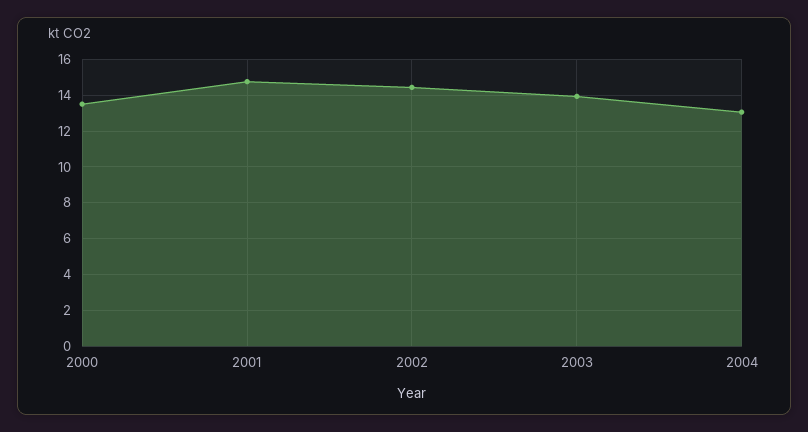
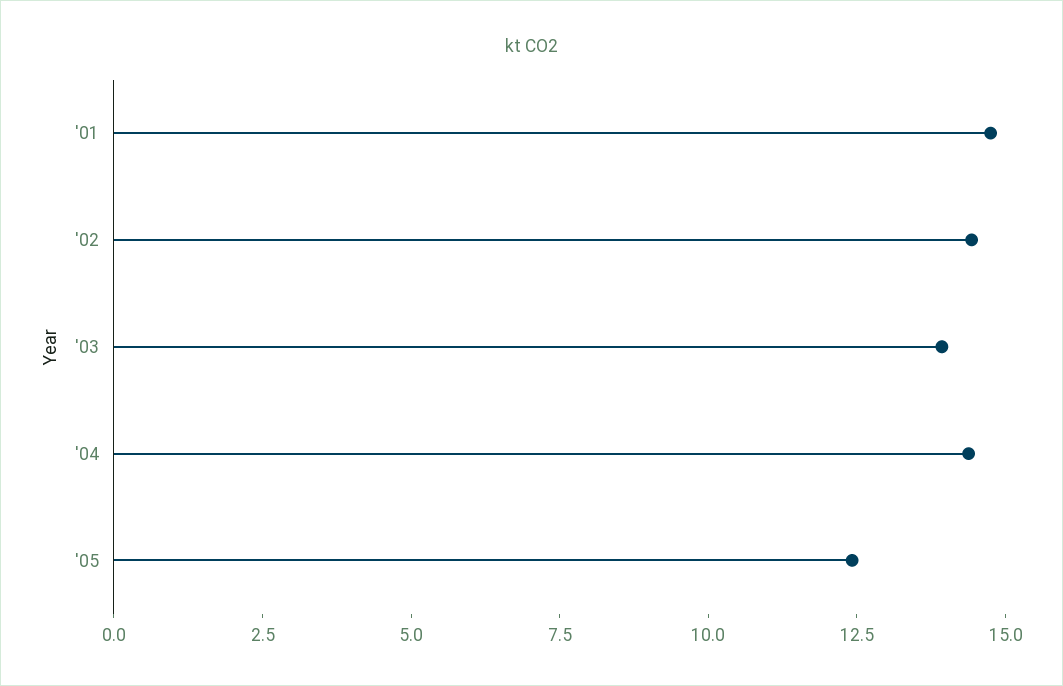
2000: 13.5 -> none
2004: 13 -> 14.5
'05: none -> 12.5

